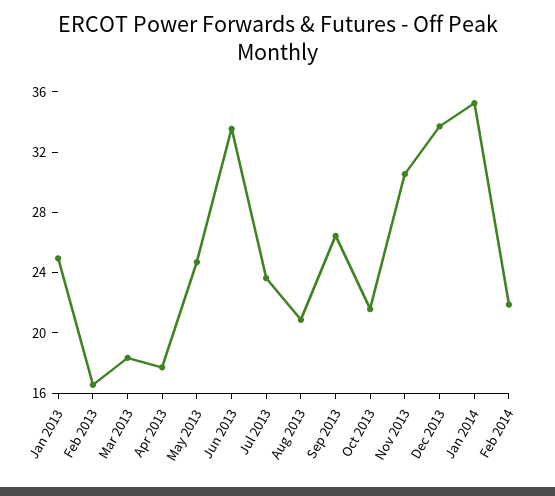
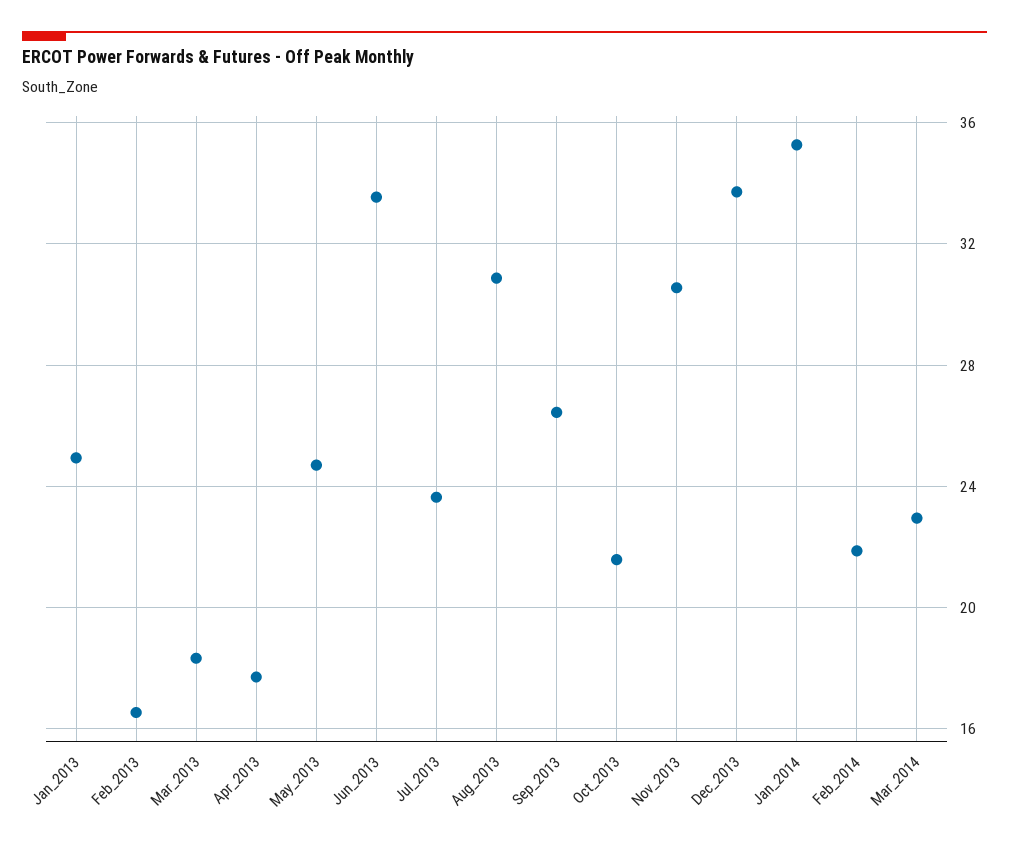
Aug 2013: 21 -> 31
Mar_2014: none -> 23

